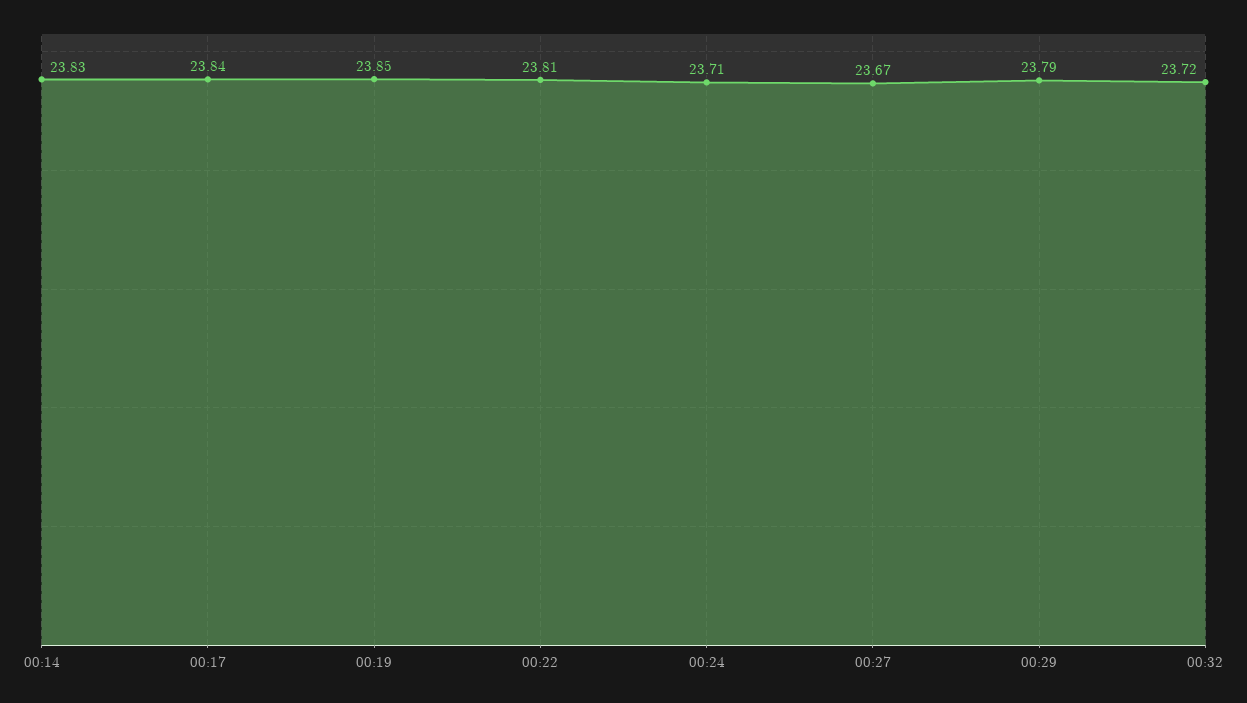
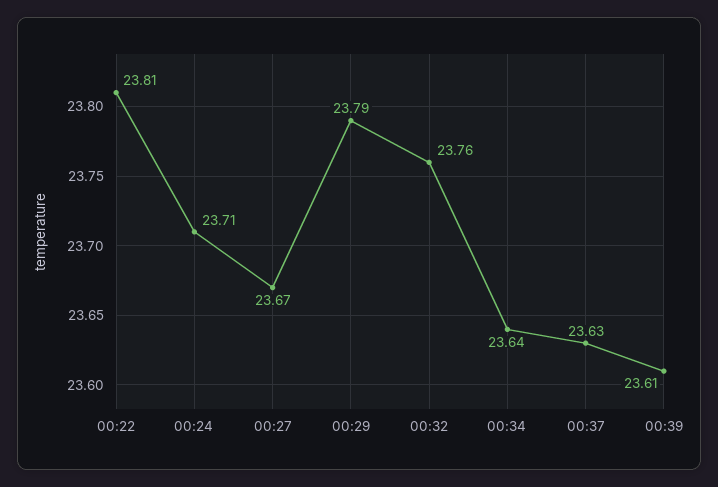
00:14: 23.83 -> none
00:17: 23.84 -> none
00:19: 23.85 -> none
00:32: 23.72 -> 23.76
00:34: none -> 23.64
00:37: none -> 23.63
00:39: none -> 23.61

